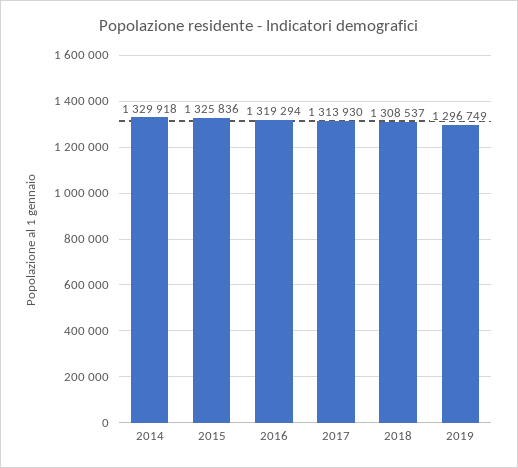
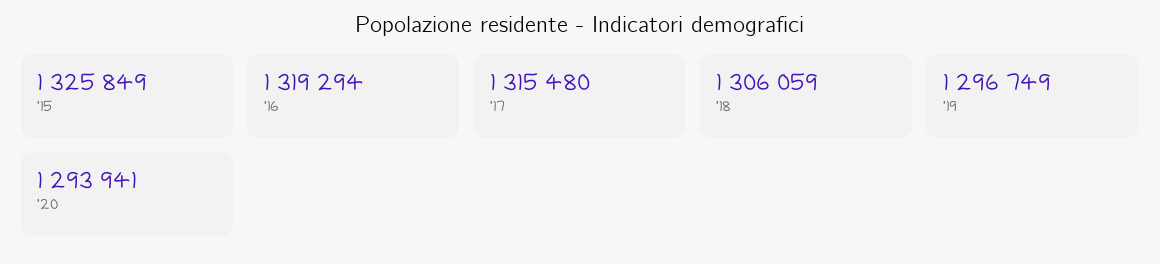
2014: 1329918 -> none
2015: 1325836 -> 1325849
2017: 1313930 -> 1315480
2018: 1308537 -> 1306059
'20: none -> 1293941

